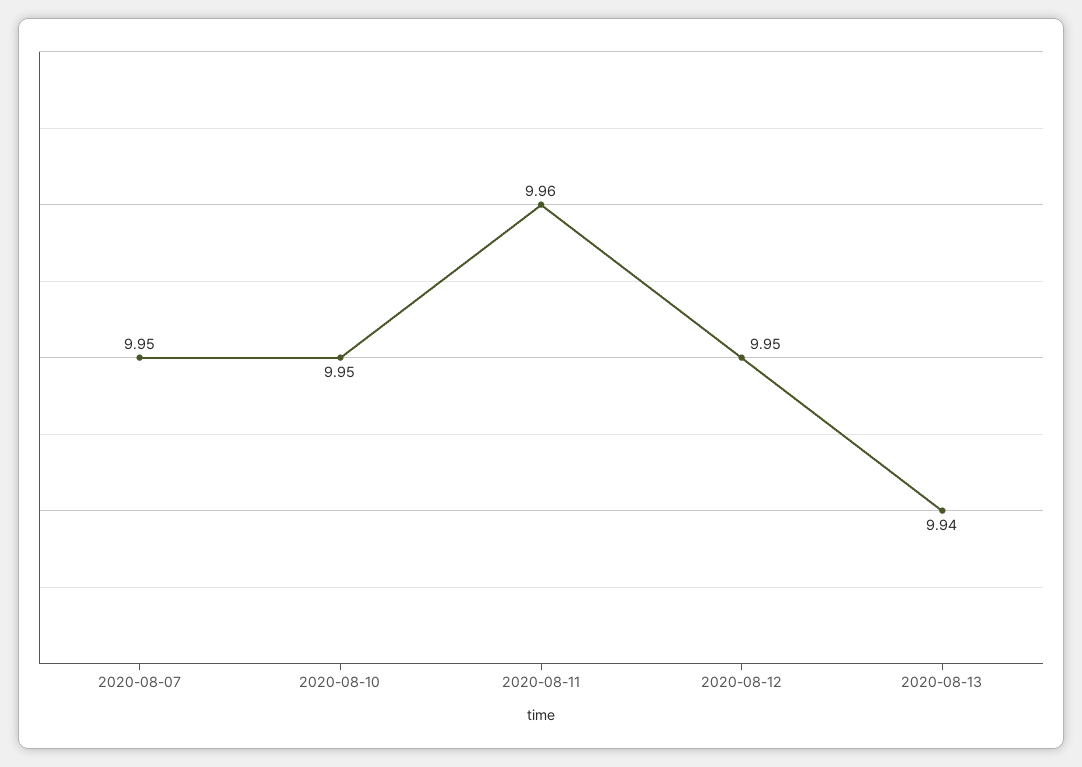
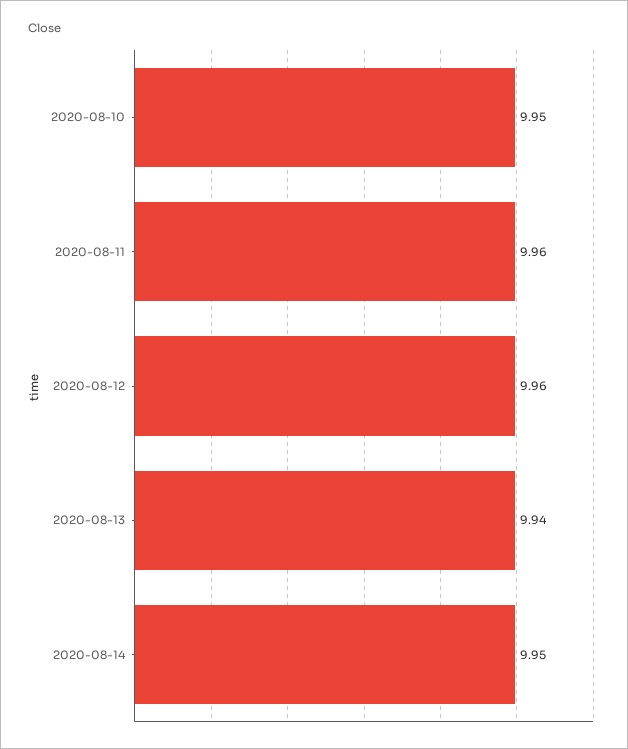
2020-08-07: 9.95 -> none
2020-08-12: 9.95 -> 9.96
2020-08-14: none -> 9.95

